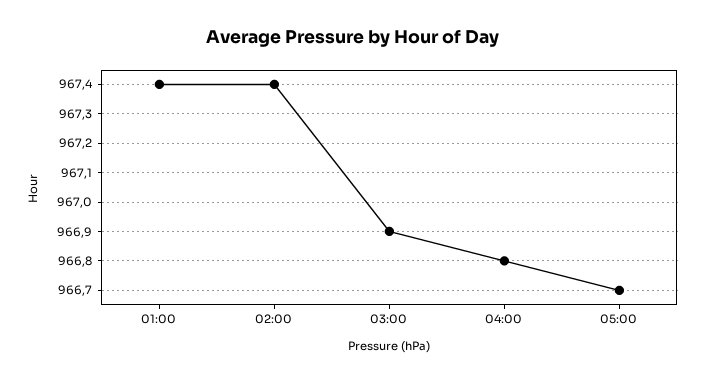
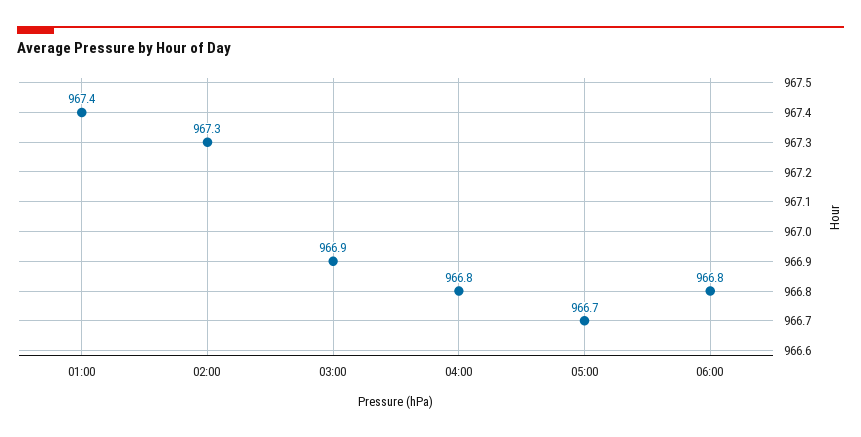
02:00: 967.4 -> 967.3
06:00: none -> 966.8

